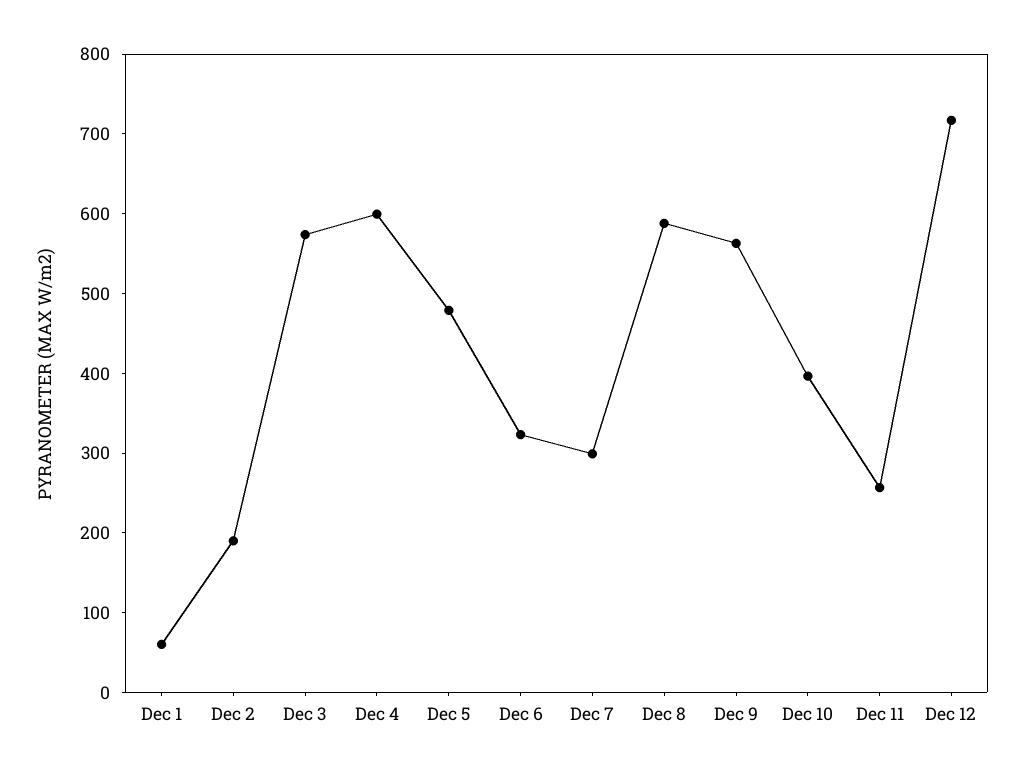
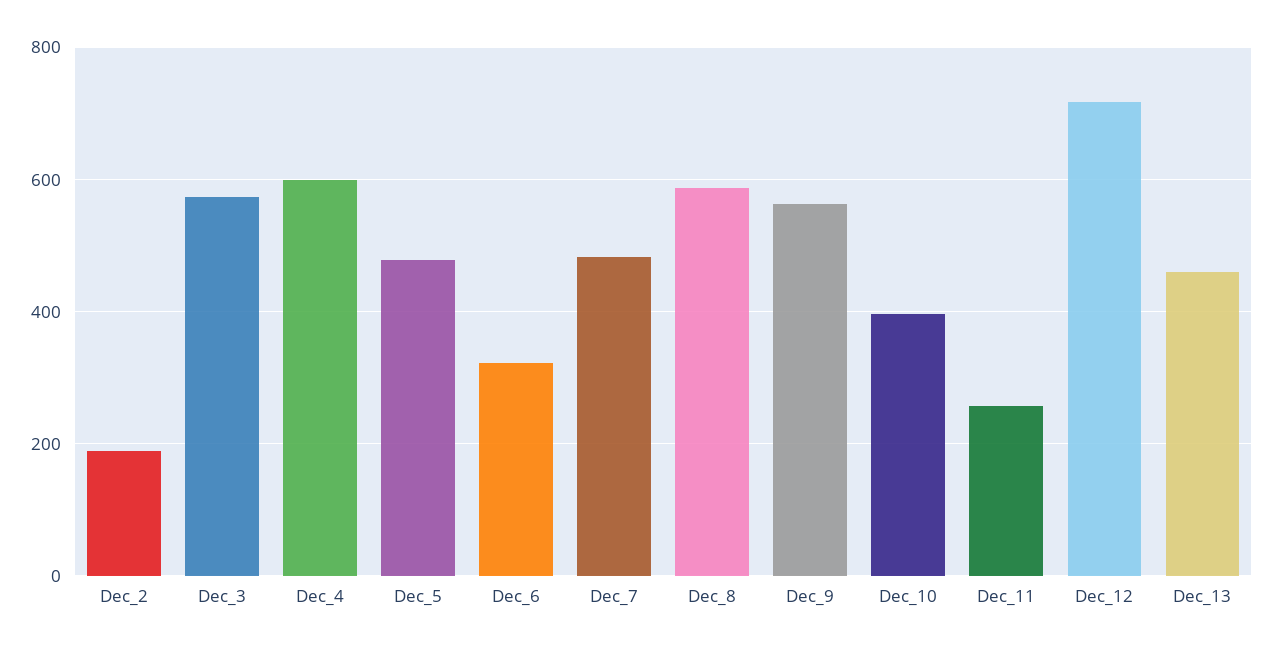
Dec 1: 60 -> none
Dec 7: 300 -> 480
Dec_13: none -> 460

